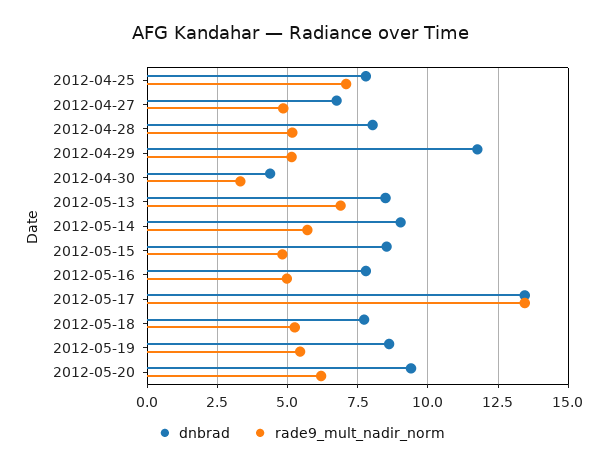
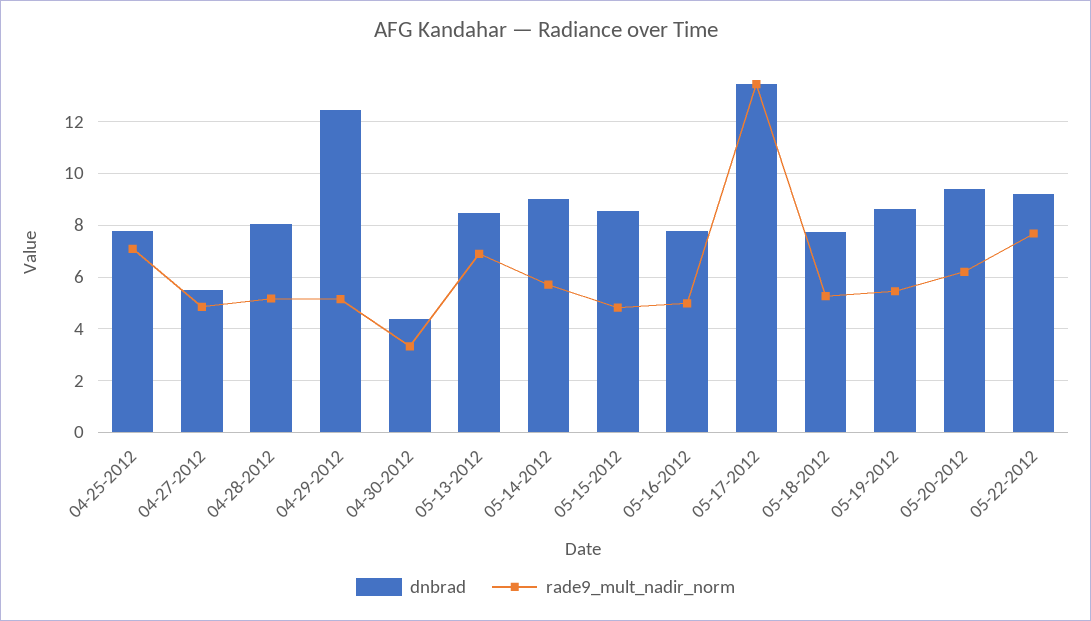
dnbrad, 2012-04-27: 6.75 -> 5.5
dnbrad, 2012-04-29: 11.75 -> 12.5
dnbrad, 05-22-2012: none -> 9.25
rade9_mult_nadir_norm, 05-22-2012: none -> 7.75

